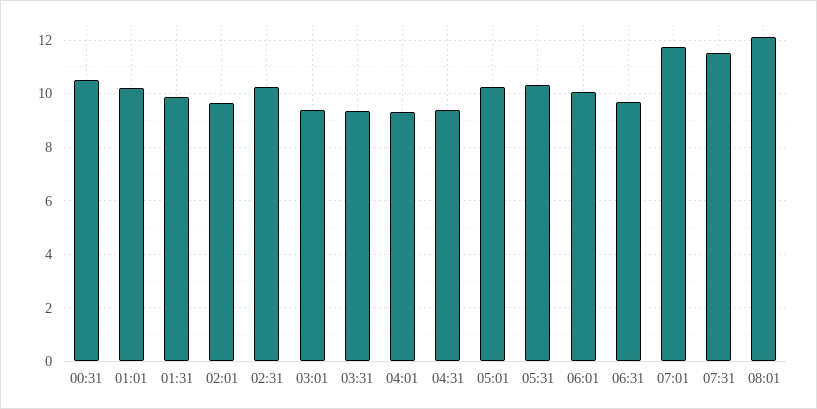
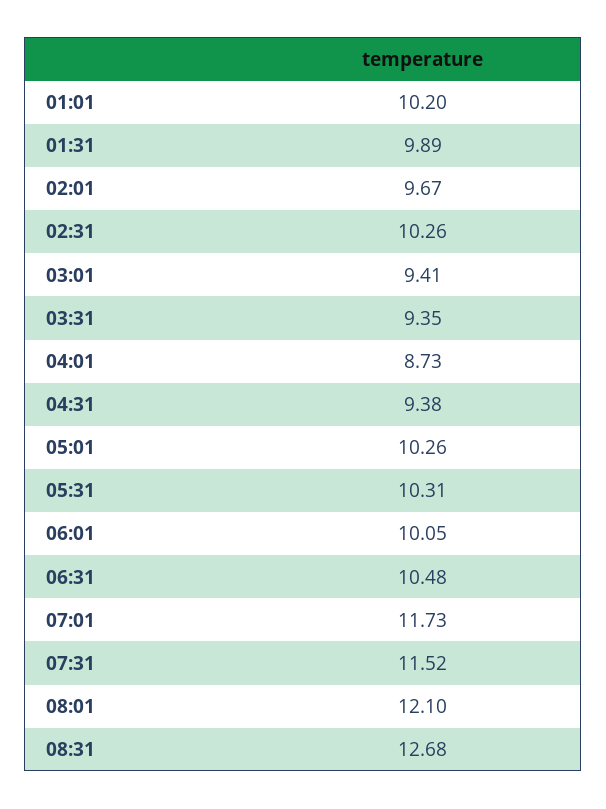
00:31: 10.5 -> none
04:01: 9.25 -> 8.73
06:31: 9.75 -> 10.48
08:31: none -> 12.68

